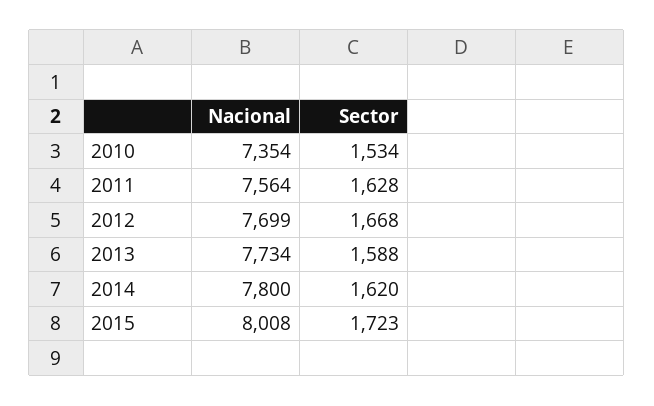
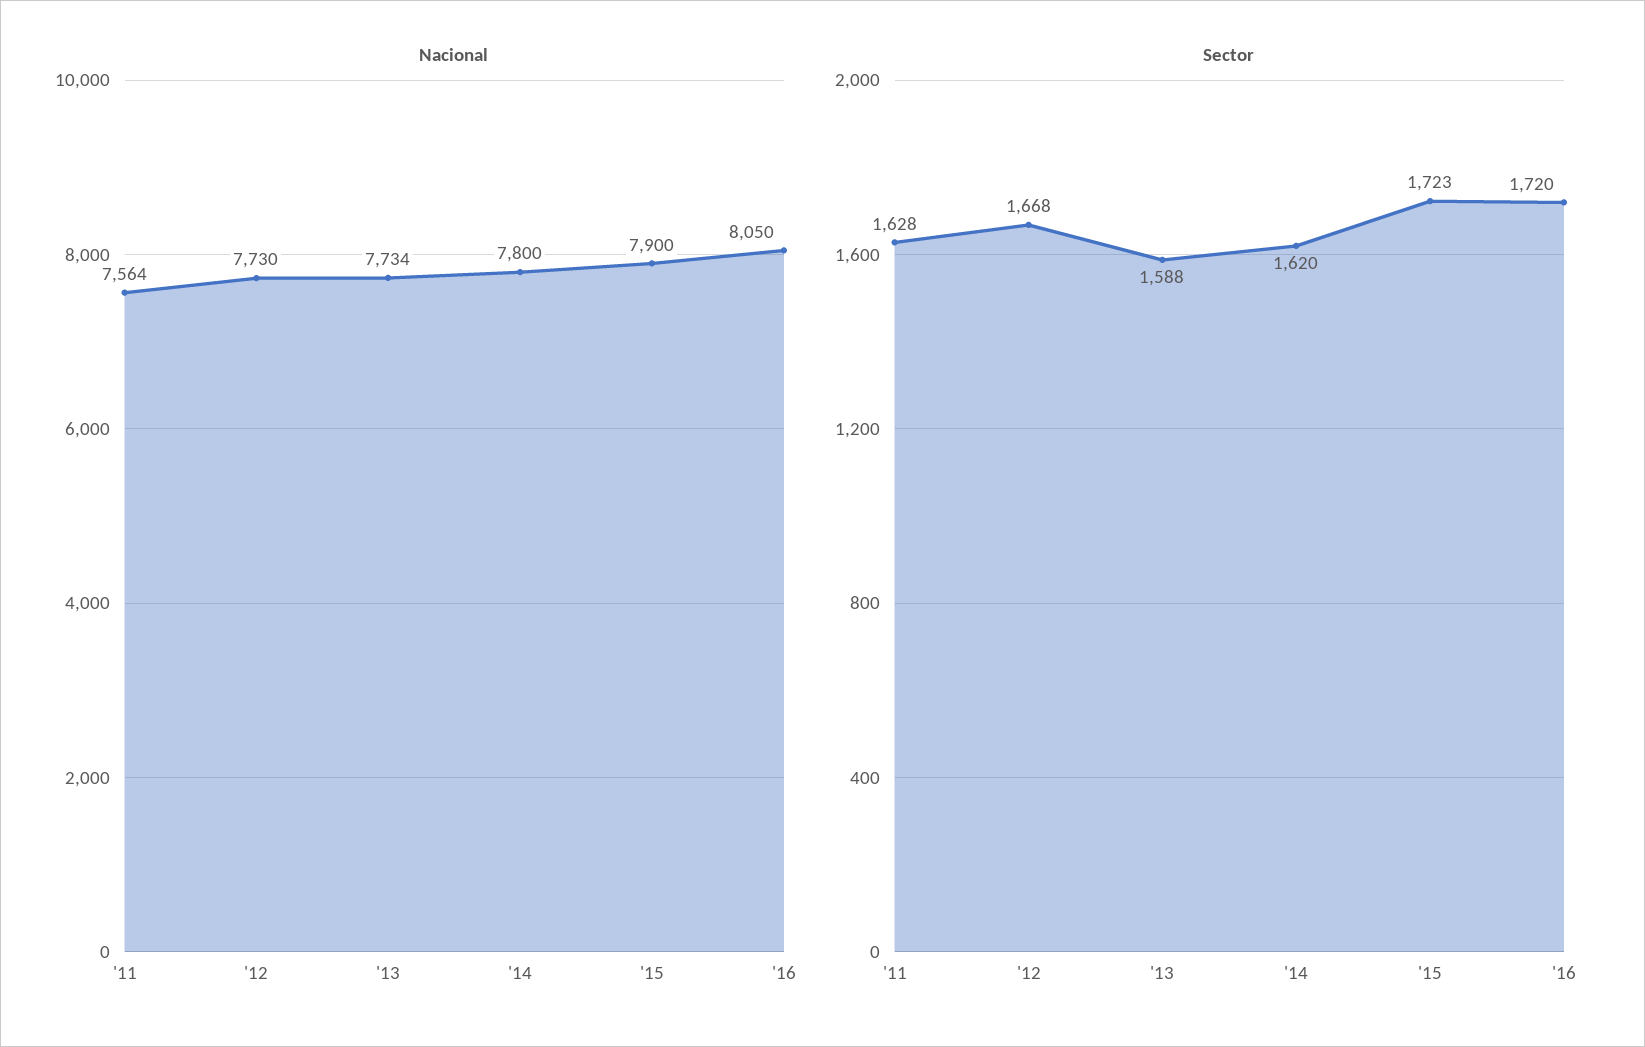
Nacional, 2010: 7354 -> none
Sector, 2010: 1534 -> none
Nacional, 2012: 7699 -> 7730
Nacional, 2015: 8008 -> 7900
Nacional, '16: none -> 8050
Sector, '16: none -> 1720

